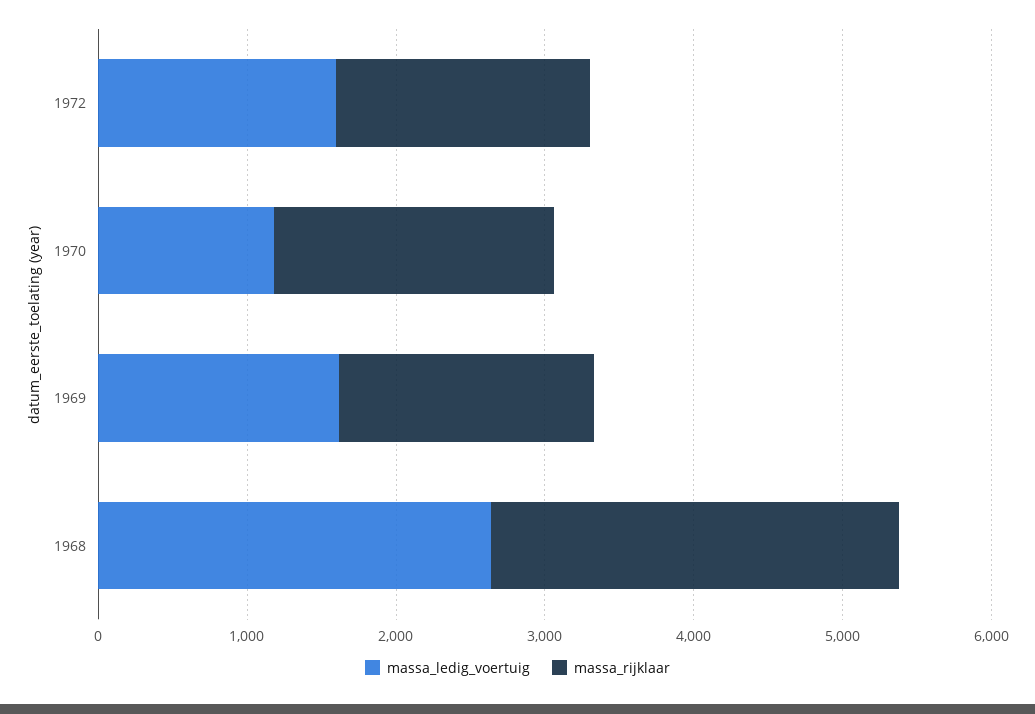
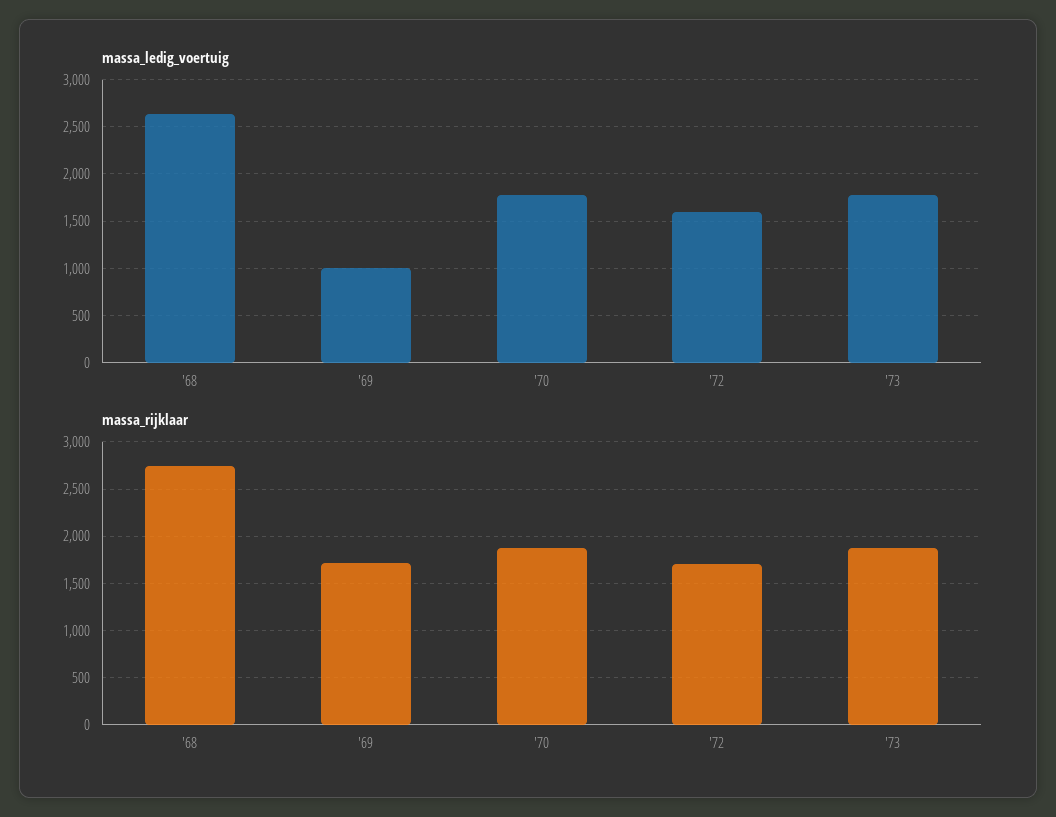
massa_ledig_voertuig, 1970: 1200 -> 1800
massa_ledig_voertuig, 1969: 1600 -> 1000
massa_ledig_voertuig, '73: none -> 1800
massa_rijklaar, '73: none -> 1900

